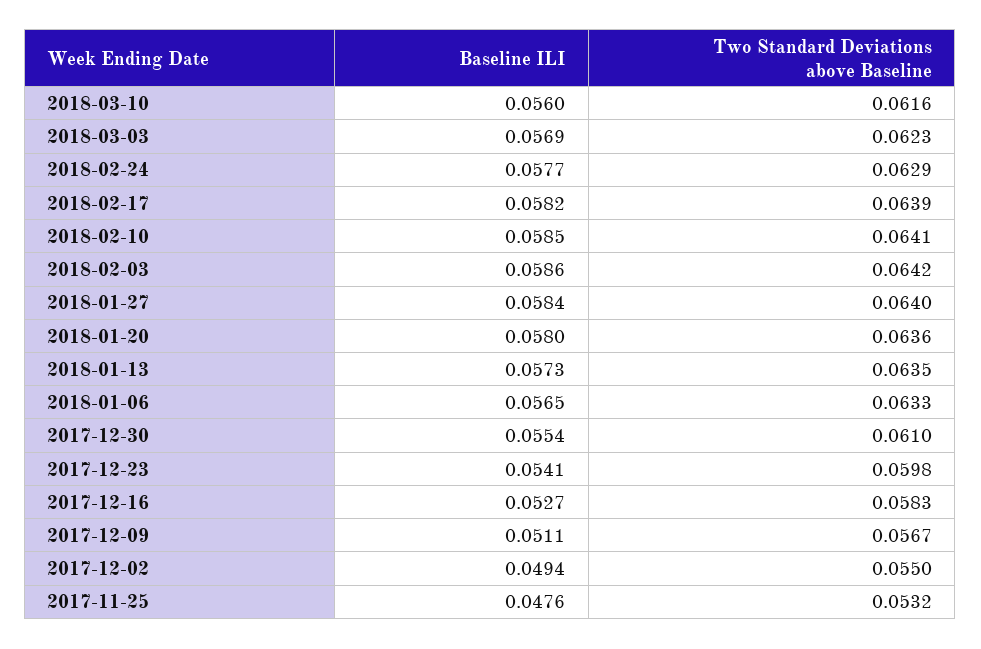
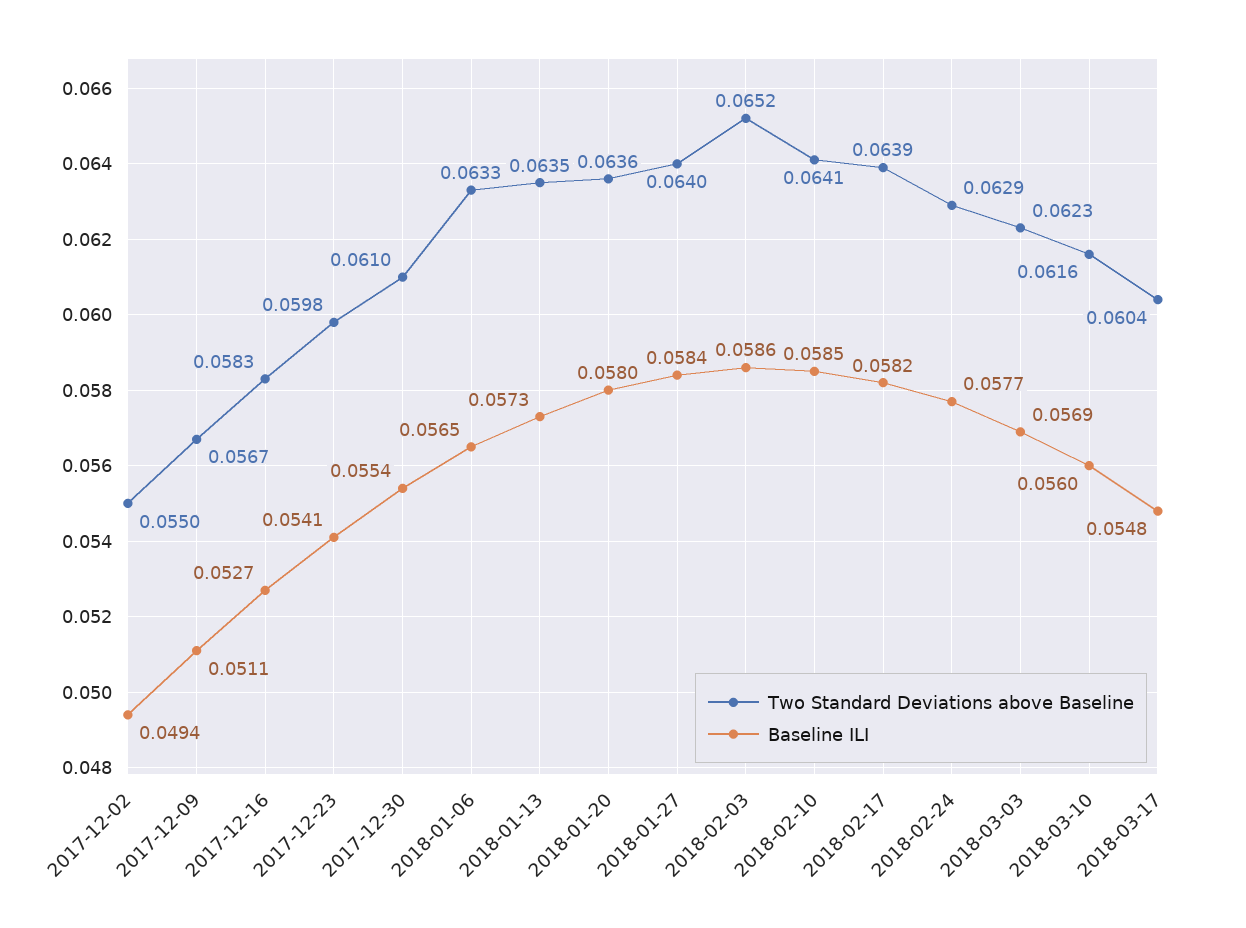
Two Standard Deviations above Baseline, 2018-02-03: 0.0642 -> 0.0652
Baseline ILI, 2017-11-25: 0.0476 -> none
Two Standard Deviations above Baseline, 2017-11-25: 0.0532 -> none
Two Standard Deviations above Baseline, 2018-03-17: none -> 0.0604
Baseline ILI, 2018-03-17: none -> 0.0548

